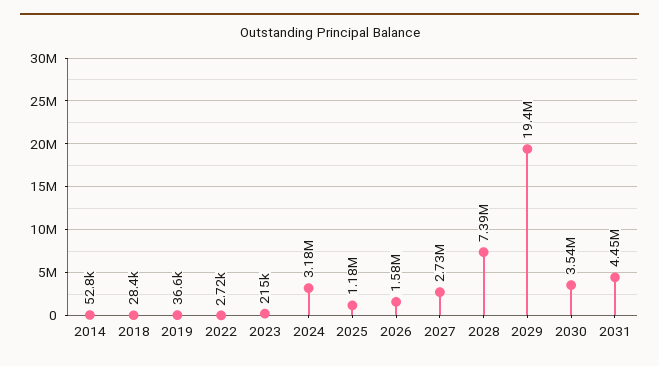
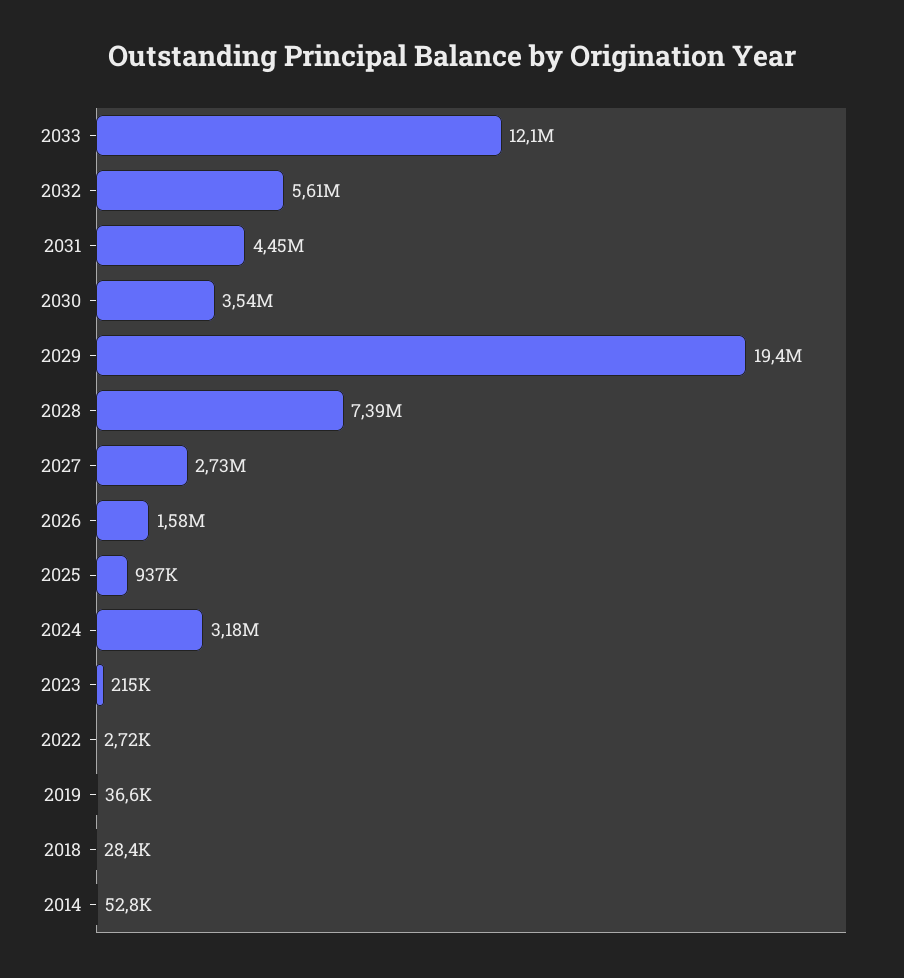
2025: 1180000 -> 937000
2033: none -> 12100000
2032: none -> 5610000

